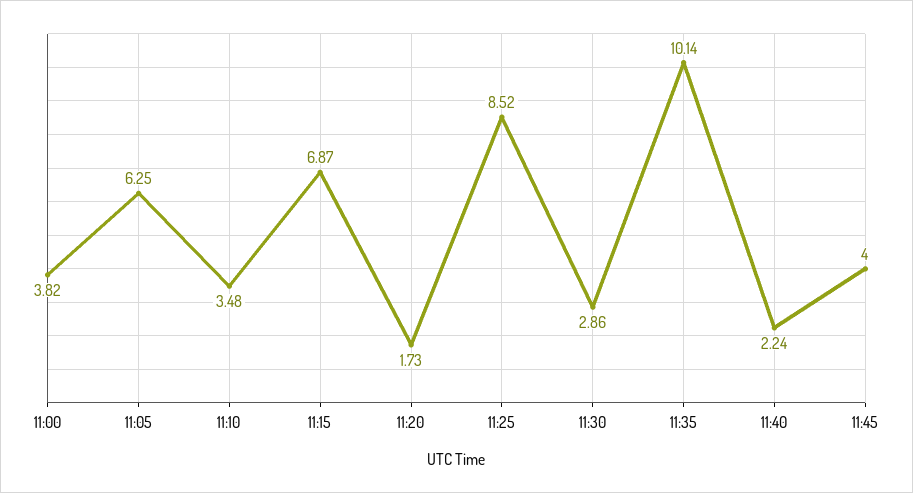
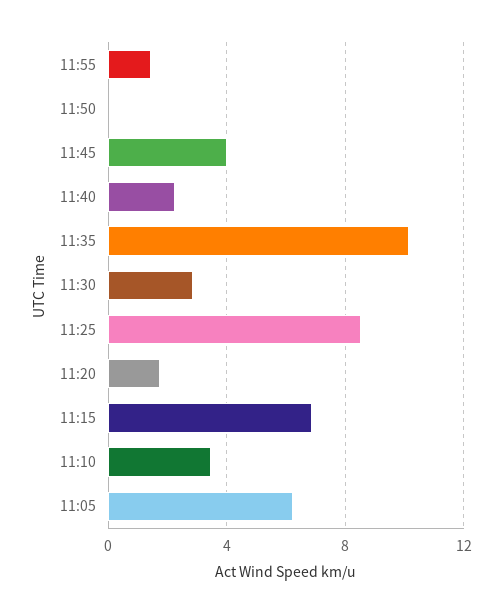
11:00: 3.82 -> none
11:55: none -> 1.5
11:50: none -> 0

